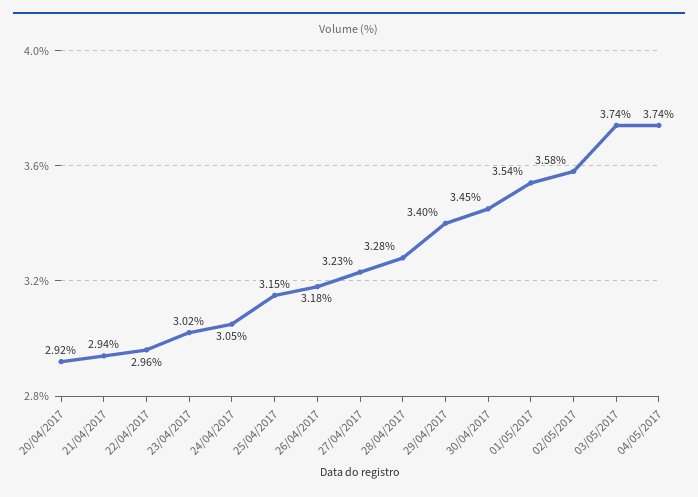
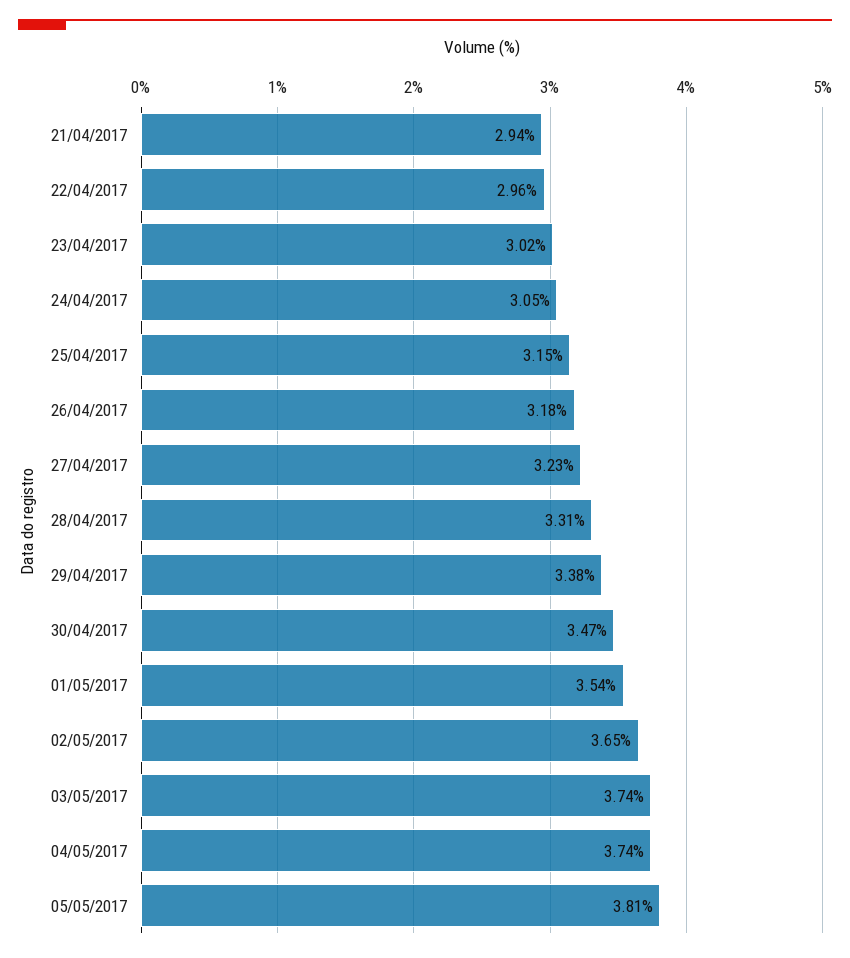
20/04/2017: 2.92 -> none
28/04/2017: 3.28 -> 3.31
29/04/2017: 3.4 -> 3.38
30/04/2017: 3.45 -> 3.47
02/05/2017: 3.58 -> 3.65
05/05/2017: none -> 3.81

